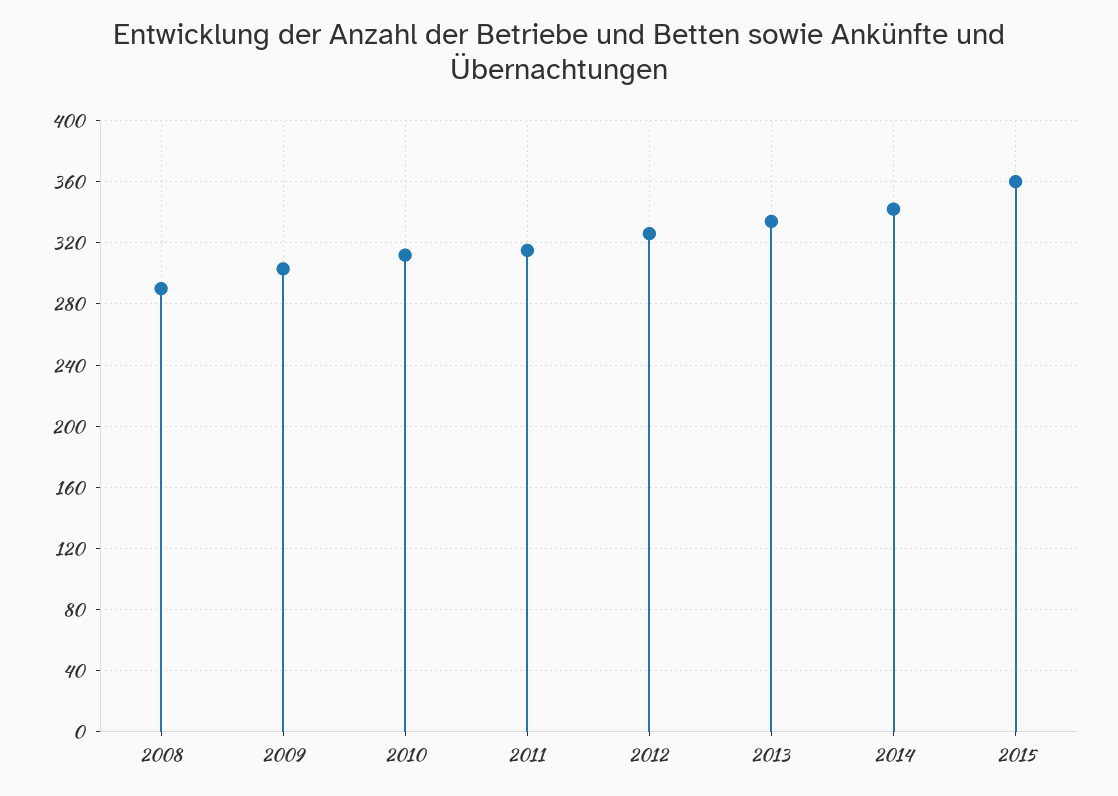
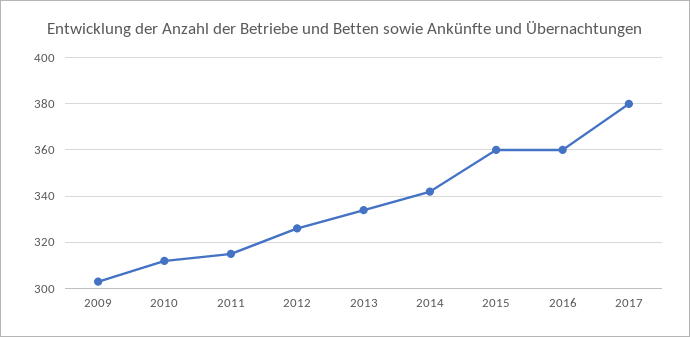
2008: 290 -> none
2016: none -> 360
2017: none -> 380

